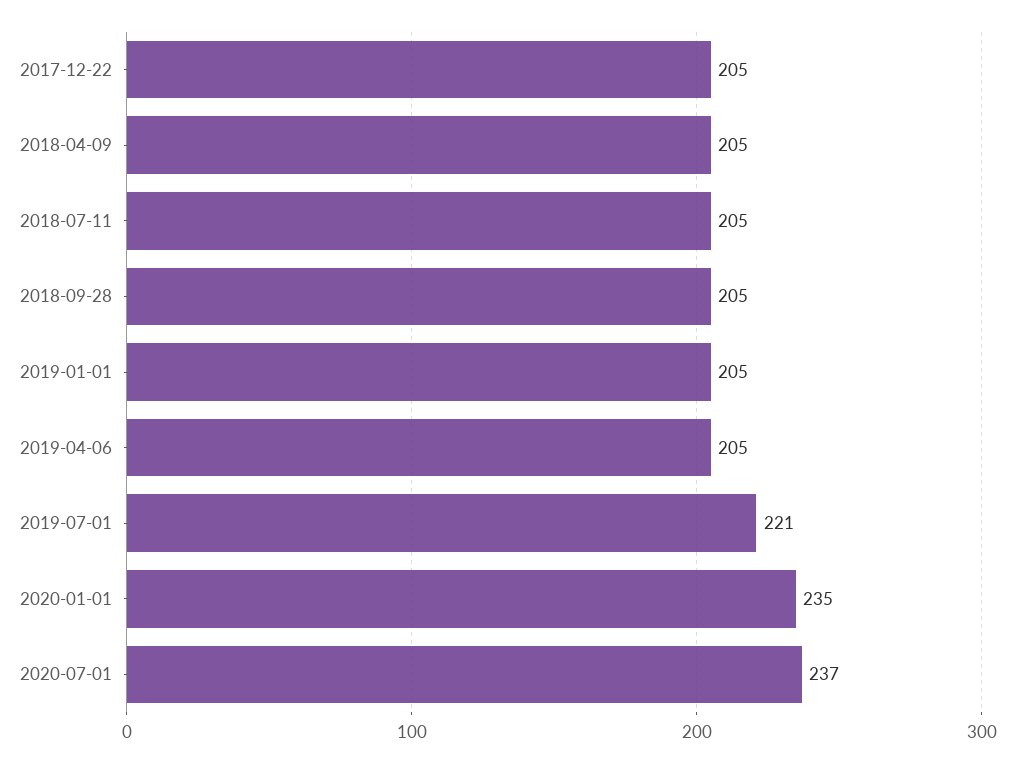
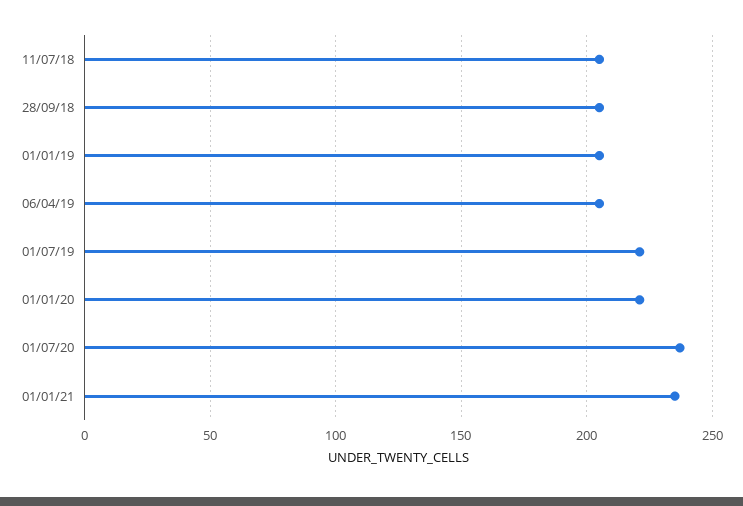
2017-12-22: 205 -> none
2018-04-09: 205 -> none
2020-01-01: 235 -> 220
01/01/21: none -> 235

